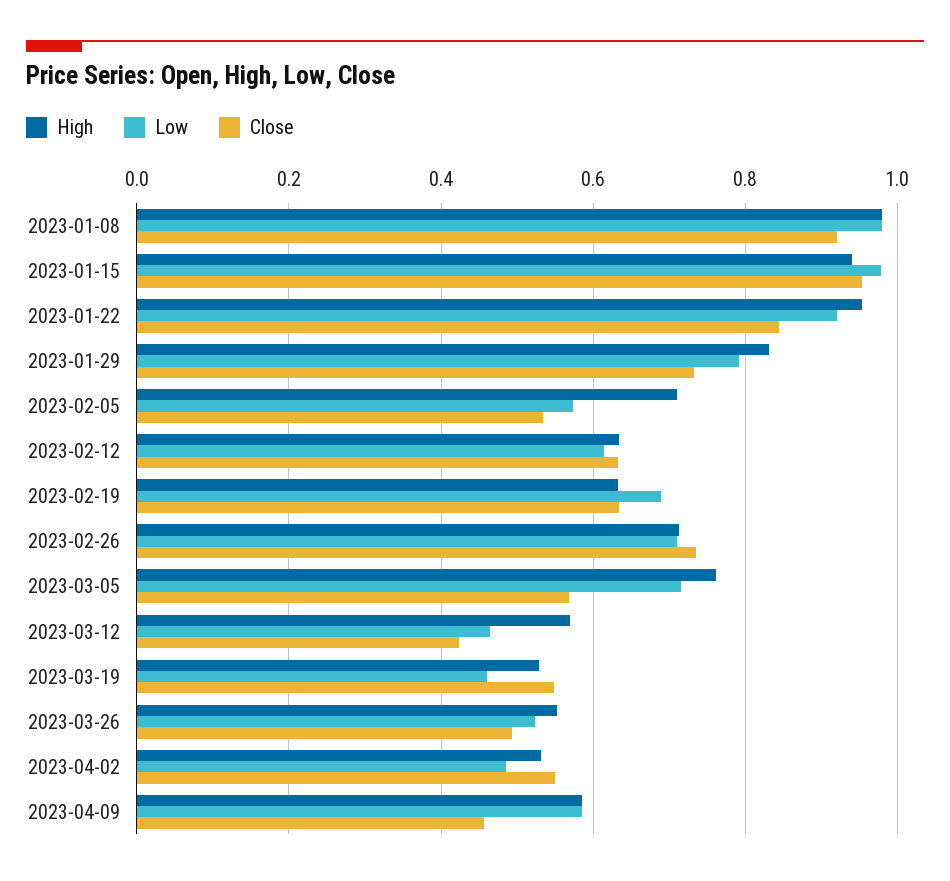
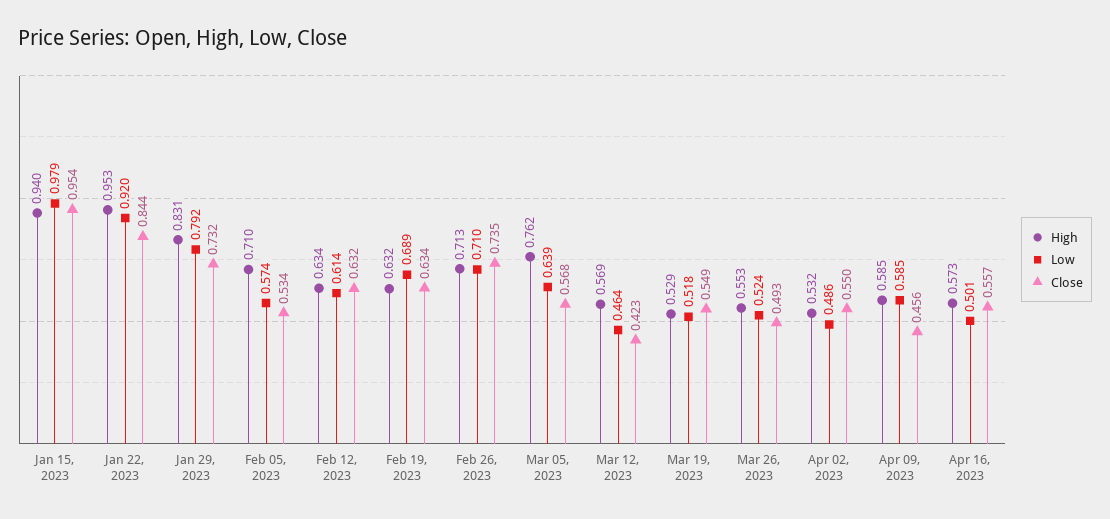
High, 2023-01-08: 0.98 -> none
Low, 2023-01-08: 0.98 -> none
Close, 2023-01-08: 0.92 -> none
Low, 2023-03-05: 0.72 -> 0.639
Low, 2023-03-19: 0.46 -> 0.518
High, Apr 16, 2023: none -> 0.573
Low, Apr 16, 2023: none -> 0.501
Close, Apr 16, 2023: none -> 0.557

